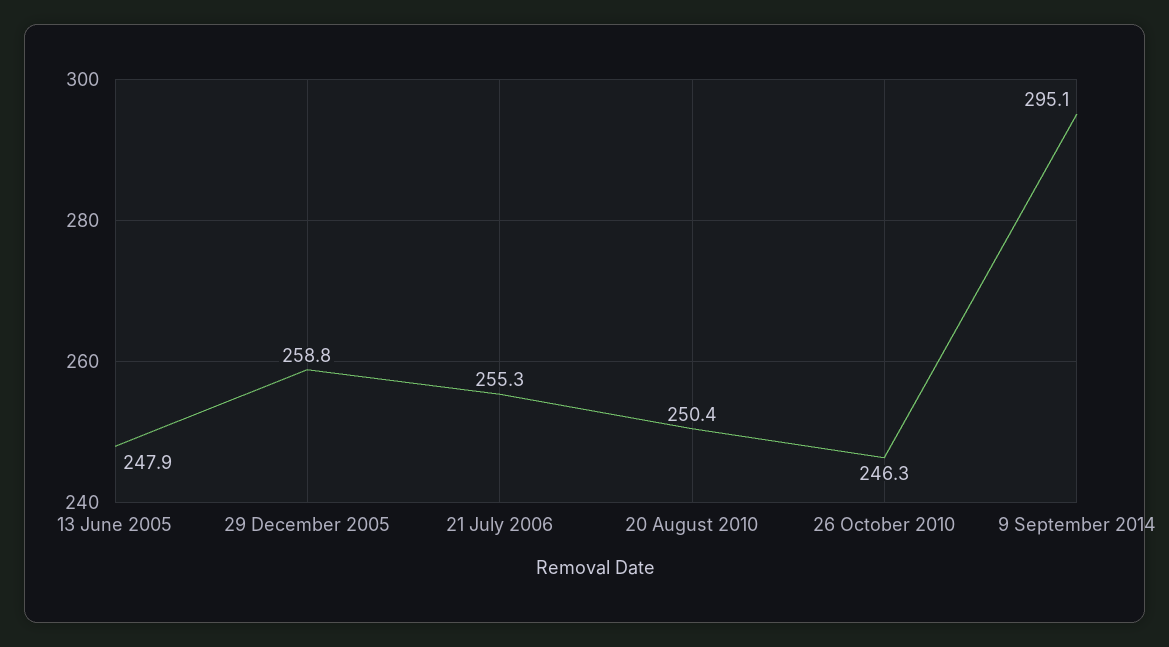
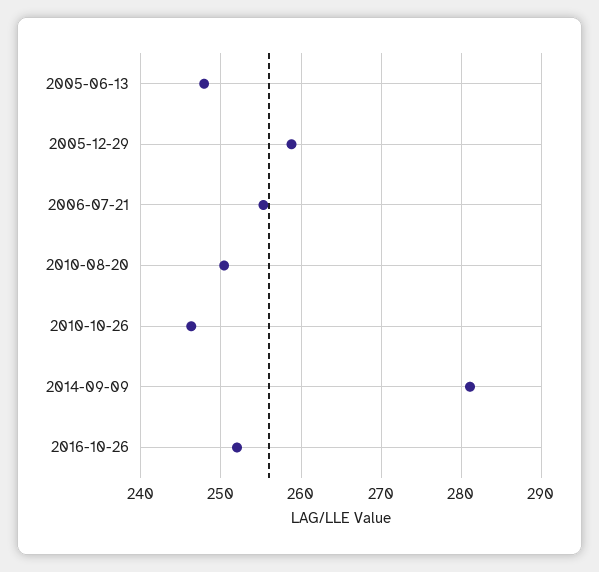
9 September 2014: 295.1 -> 281
2016-10-26: none -> 252

